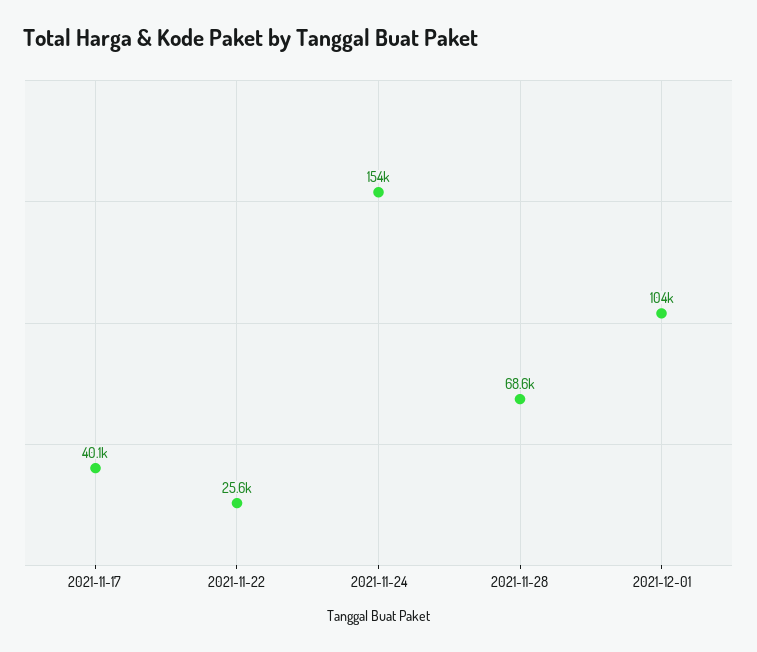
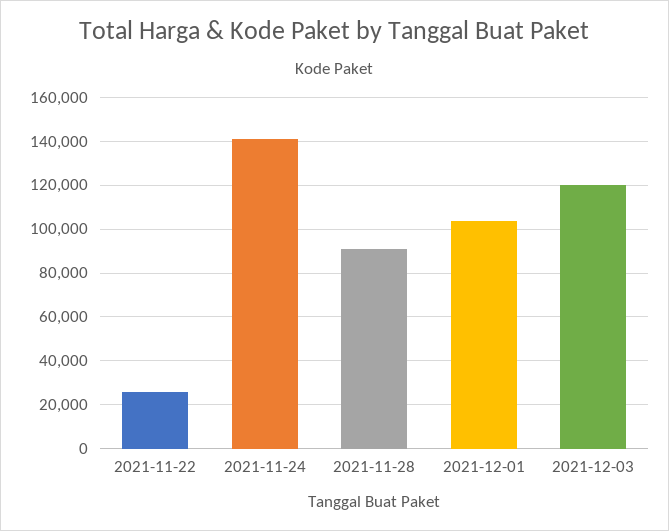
2021-11-17: 40100 -> none
2021-11-24: 154000 -> 140000
2021-11-28: 68600 -> 90000
2021-12-03: none -> 120000

